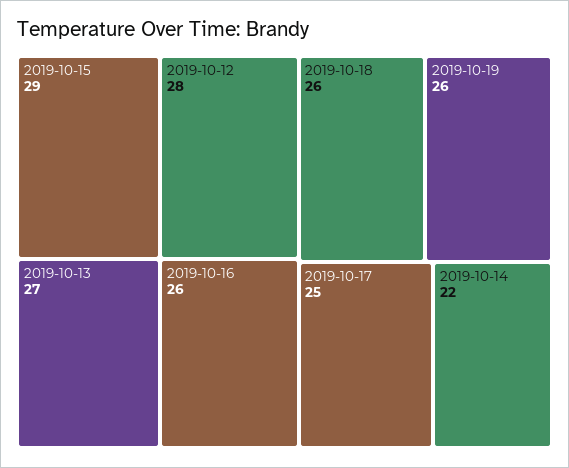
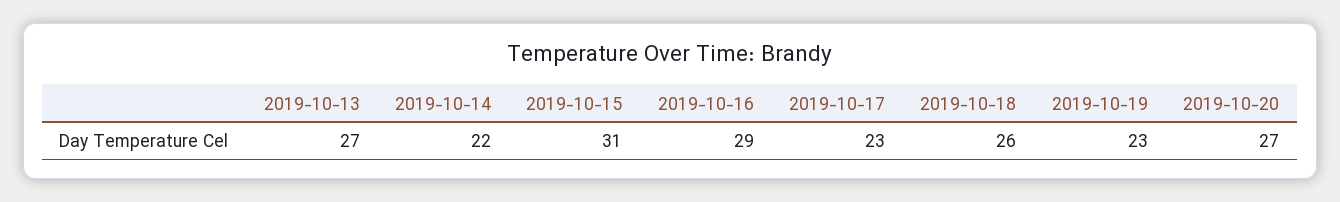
2019-10-15: 29 -> 31
2019-10-12: 28 -> none
2019-10-16: 26 -> 29
2019-10-19: 26 -> 23
2019-10-17: 25 -> 23
2019-10-20: none -> 27

